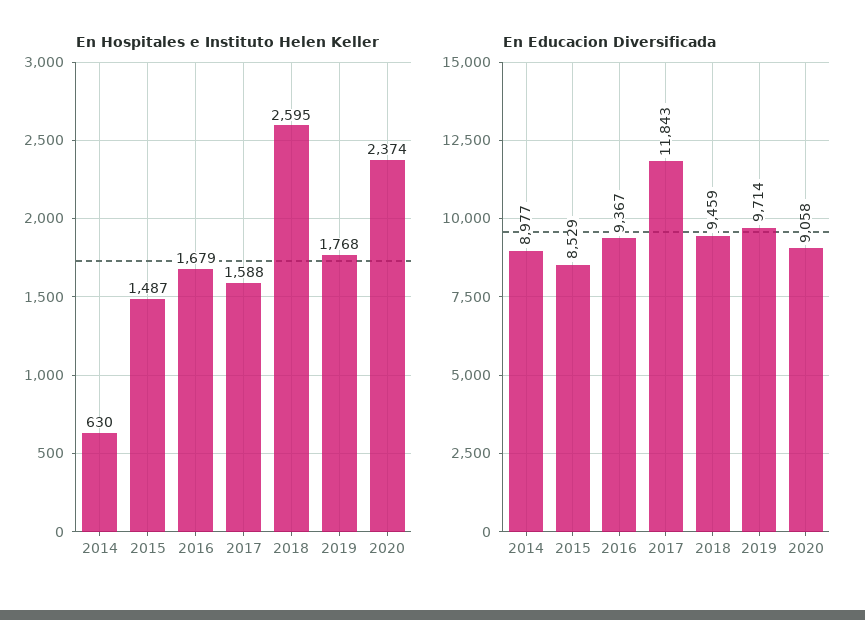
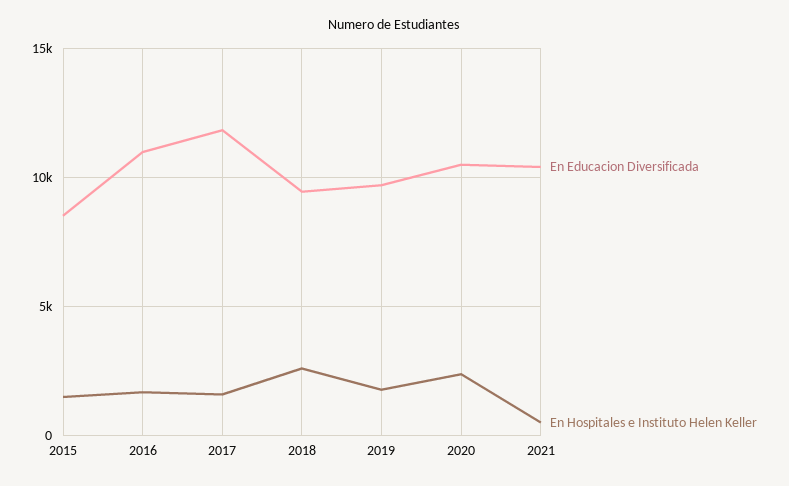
En Hospitales e Instituto Helen Keller, 2014: 630 -> none
En Educacion Diversificada, 2014: 8977 -> none
En Educacion Diversificada, 2016: 9367 -> 11000
En Educacion Diversificada, 2020: 9058 -> 10500
En Educacion Diversificada, 2021: none -> 10500
En Hospitales e Instituto Helen Keller, 2021: none -> 500

